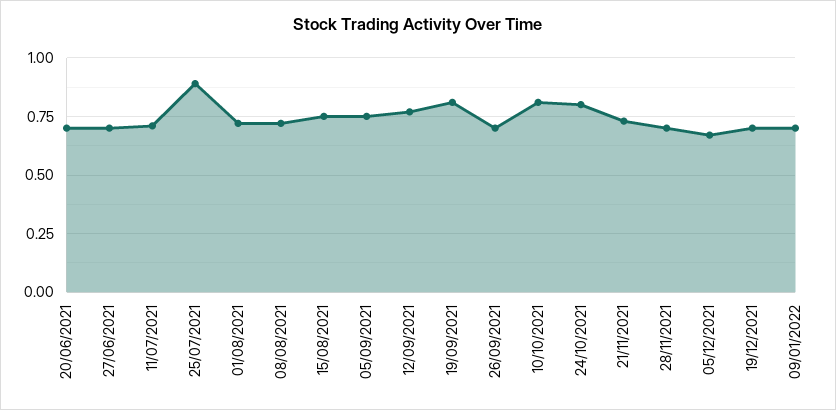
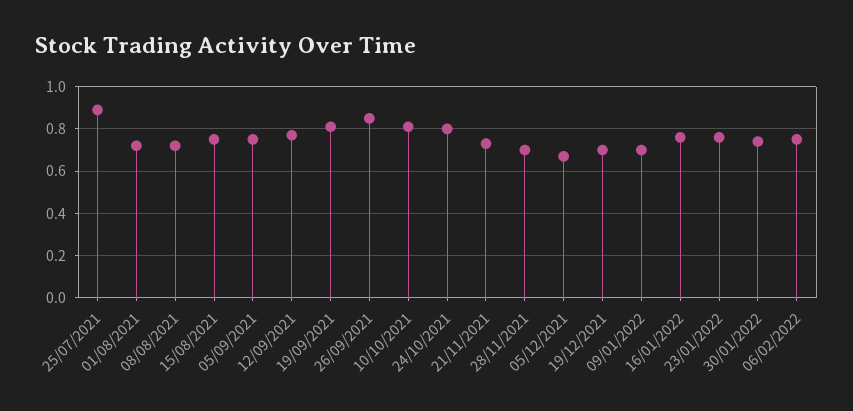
20/06/2021: 0.7 -> none
27/06/2021: 0.7 -> none
11/07/2021: 0.7 -> none
26/09/2021: 0.7 -> 0.85
16/01/2022: none -> 0.75
23/01/2022: none -> 0.75
30/01/2022: none -> 0.75
06/02/2022: none -> 0.75

